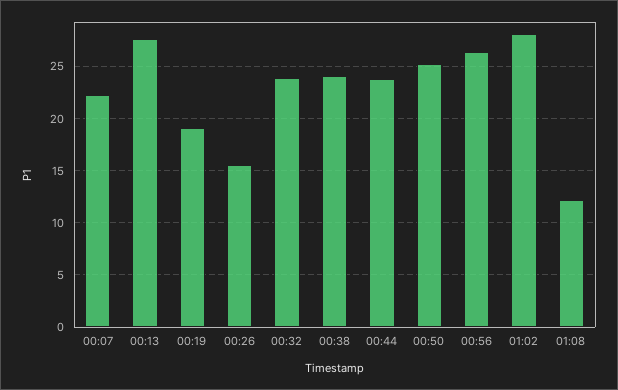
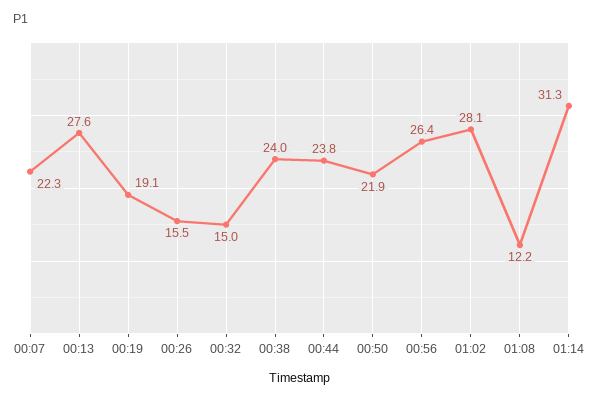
00:32: 24 -> 15
00:50: 25 -> 21.9
01:14: none -> 31.3

